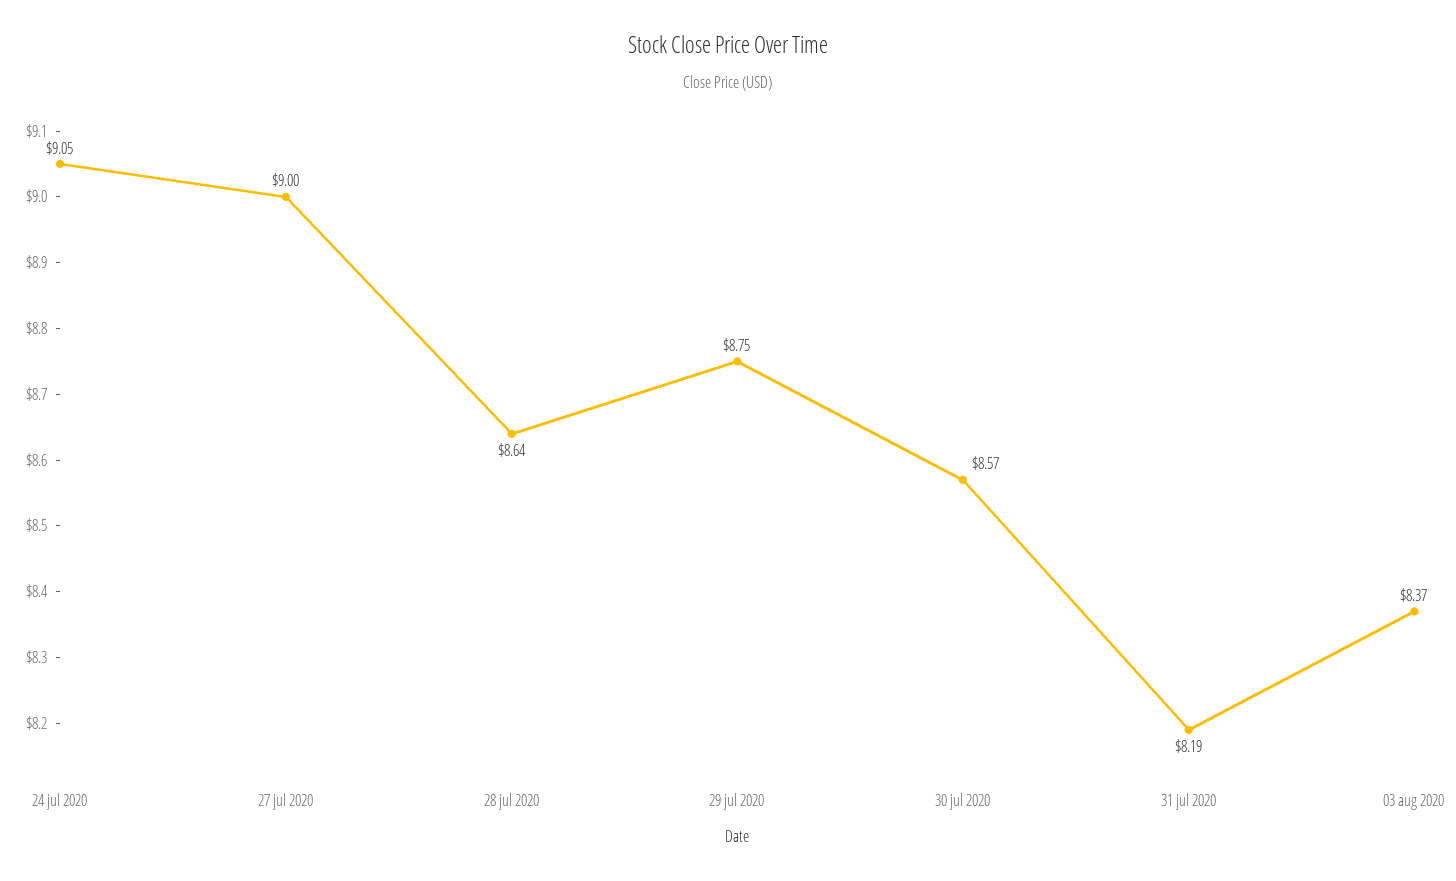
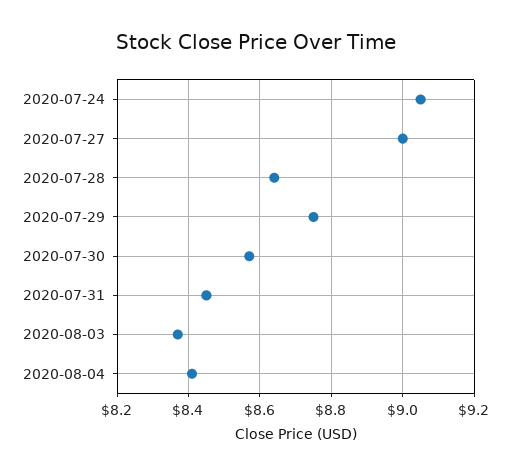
31 jul 2020: 8.19 -> 8.45
2020-08-04: none -> 8.4

